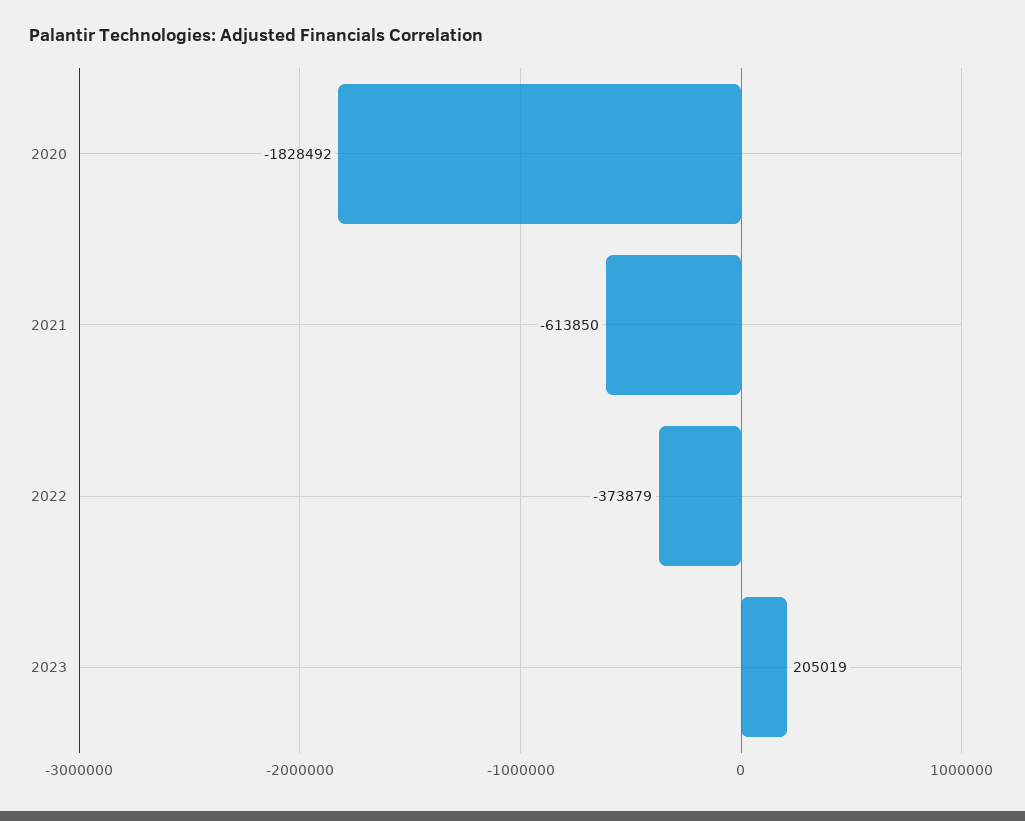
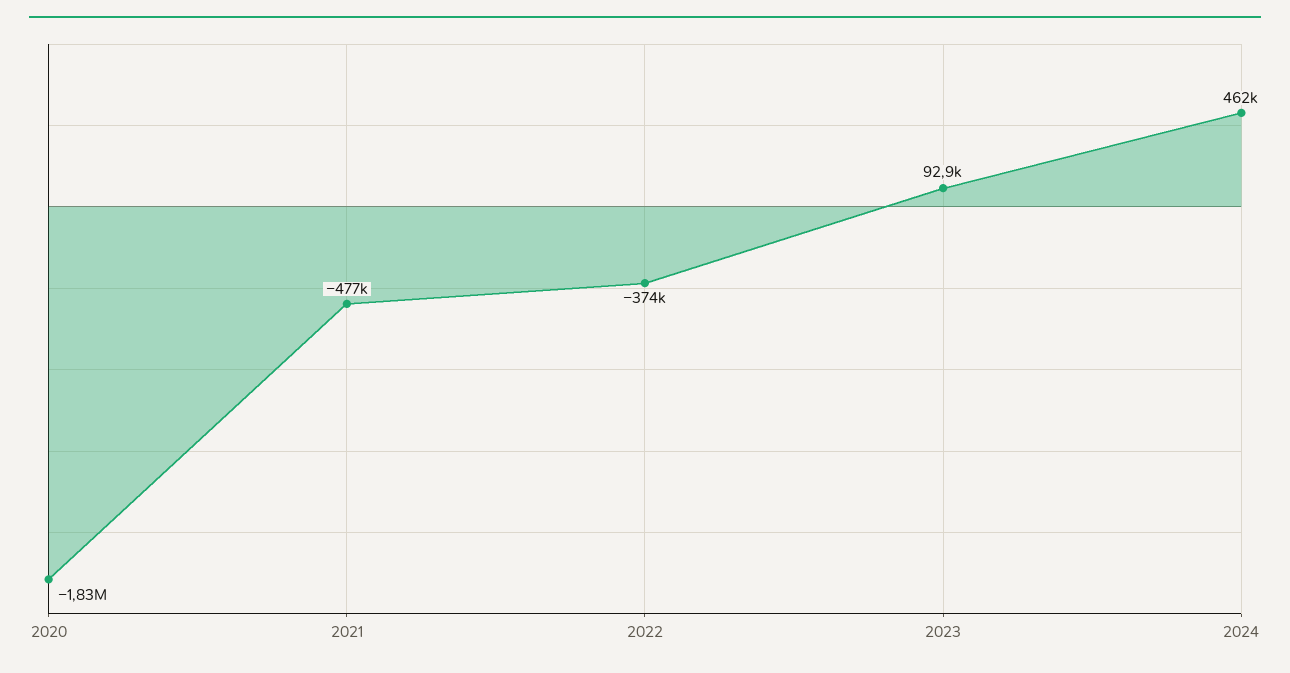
2021: -613850 -> -477000
2023: 205019 -> 92900
2024: none -> 462000

